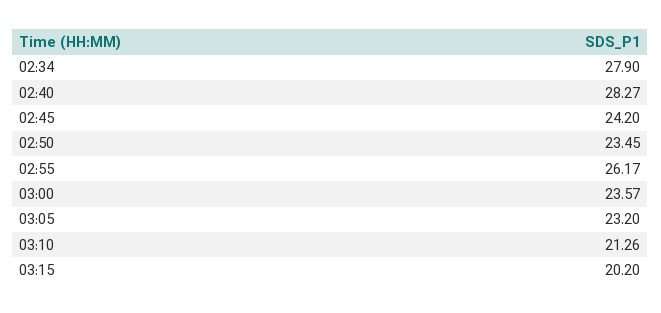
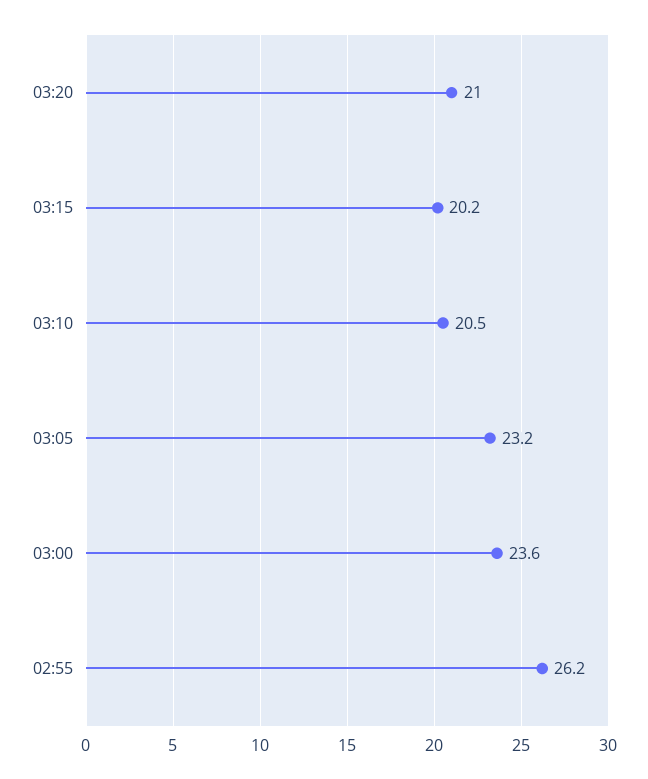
02:34: 27.9 -> none
02:40: 28.27 -> none
02:45: 24.2 -> none
02:50: 23.45 -> none
03:10: 21.26 -> 20.5
03:20: none -> 21

